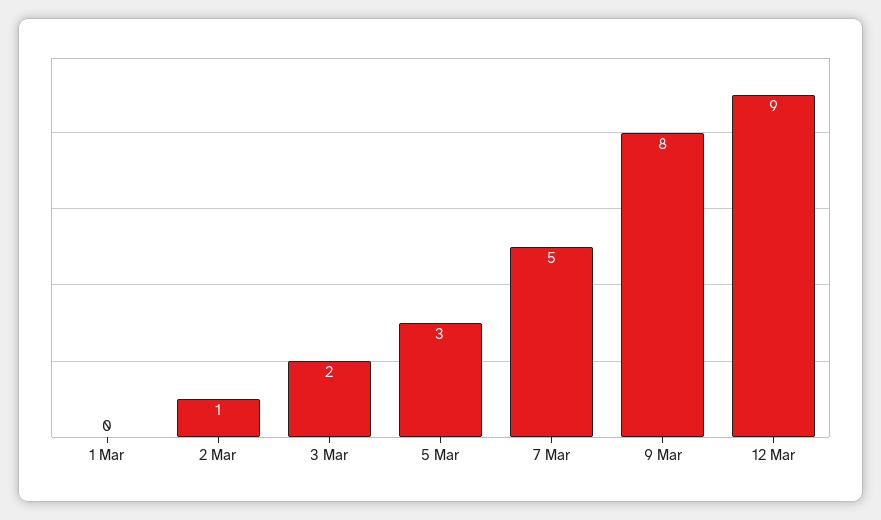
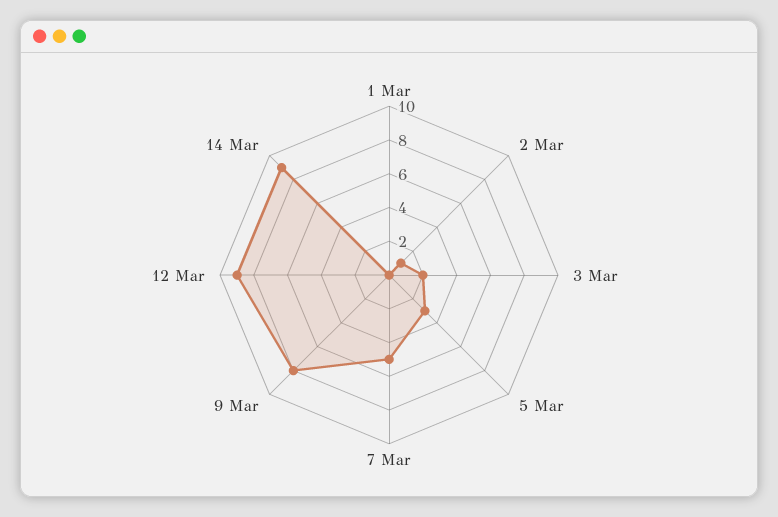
14 Mar: none -> 9

